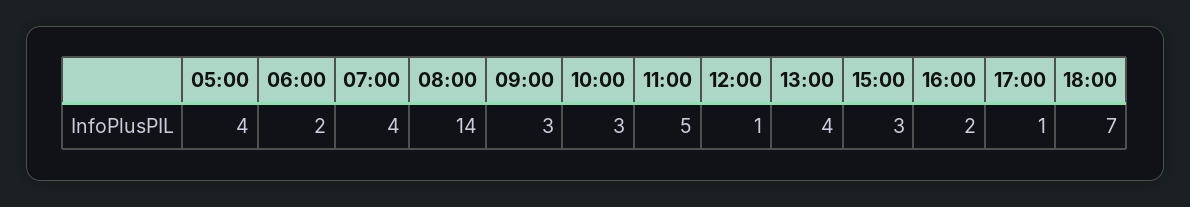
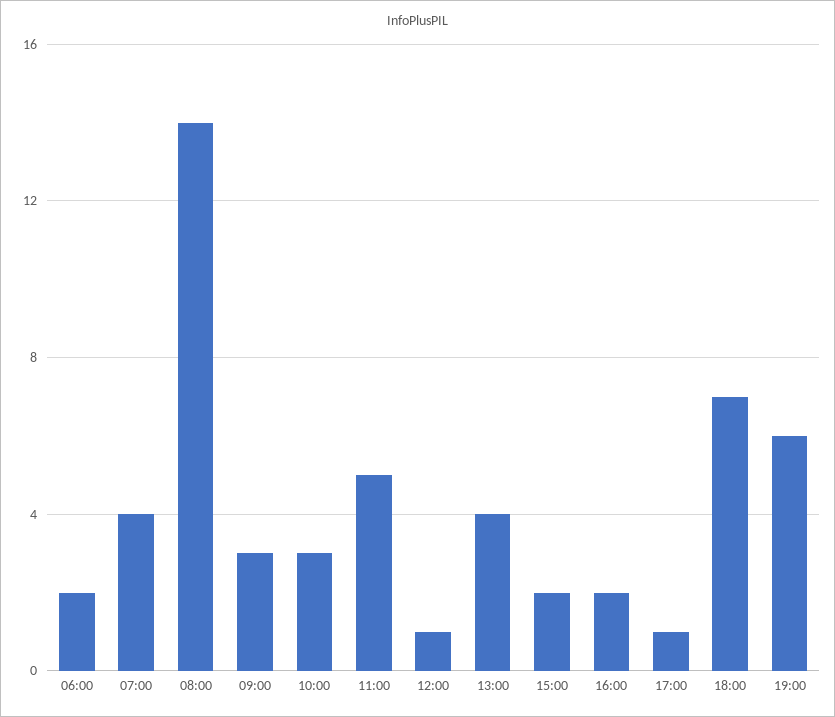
05:00: 4 -> none
15:00: 3 -> 2
19:00: none -> 6

